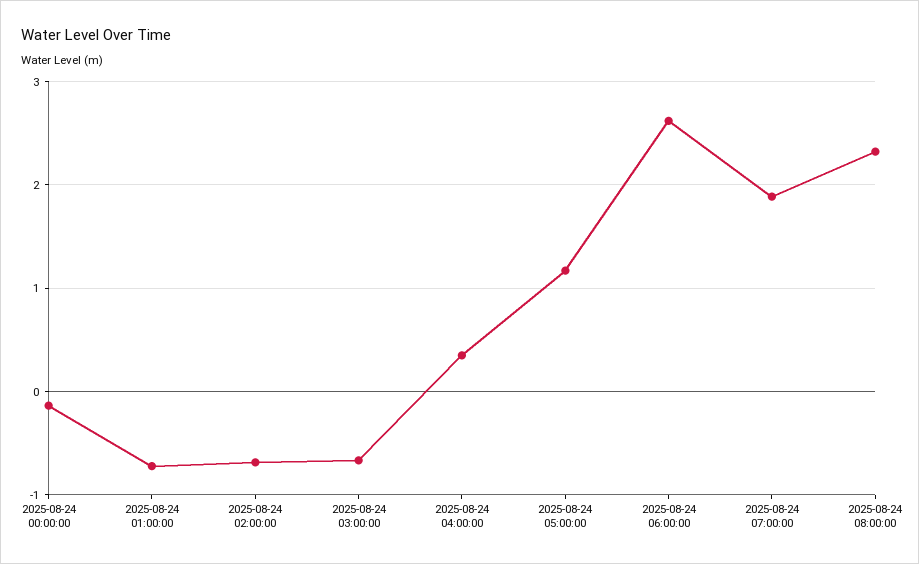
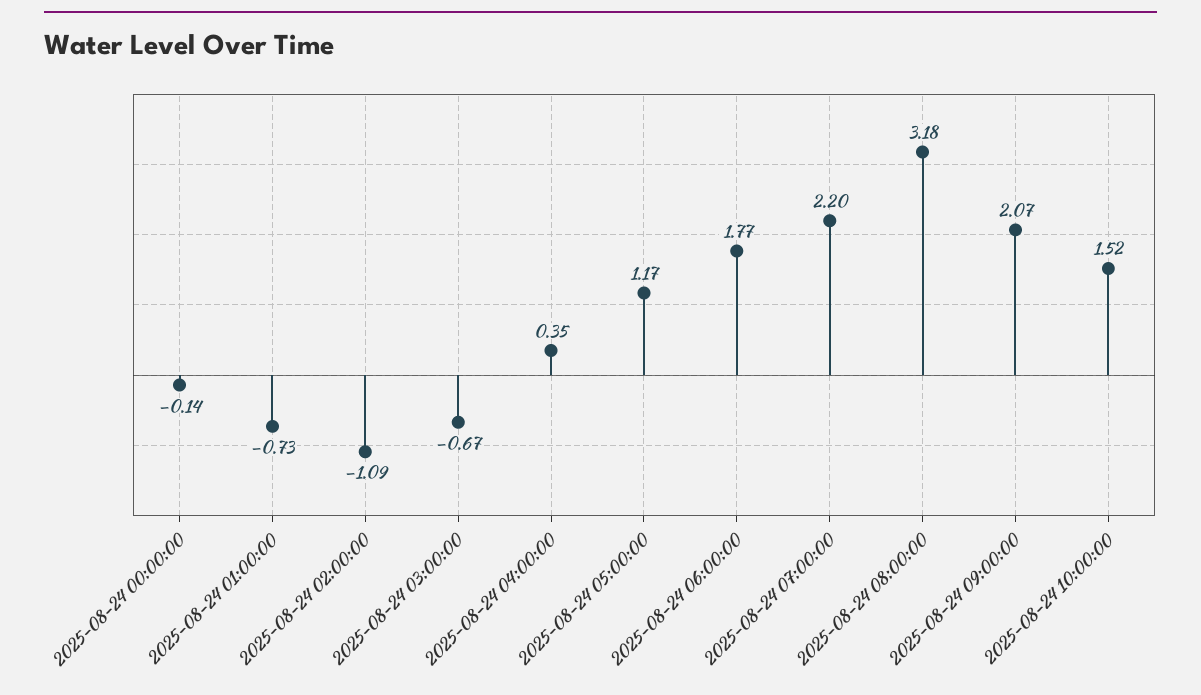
2025-08-24 02:00:00: -0.7 -> -1.09
2025-08-24 06:00:00: 2.6 -> 1.77
2025-08-24 07:00:00: 1.9 -> 2.2
2025-08-24 08:00:00: 2.3 -> 3.18
2025-08-24 09:00:00: none -> 2.07
2025-08-24 10:00:00: none -> 1.52

